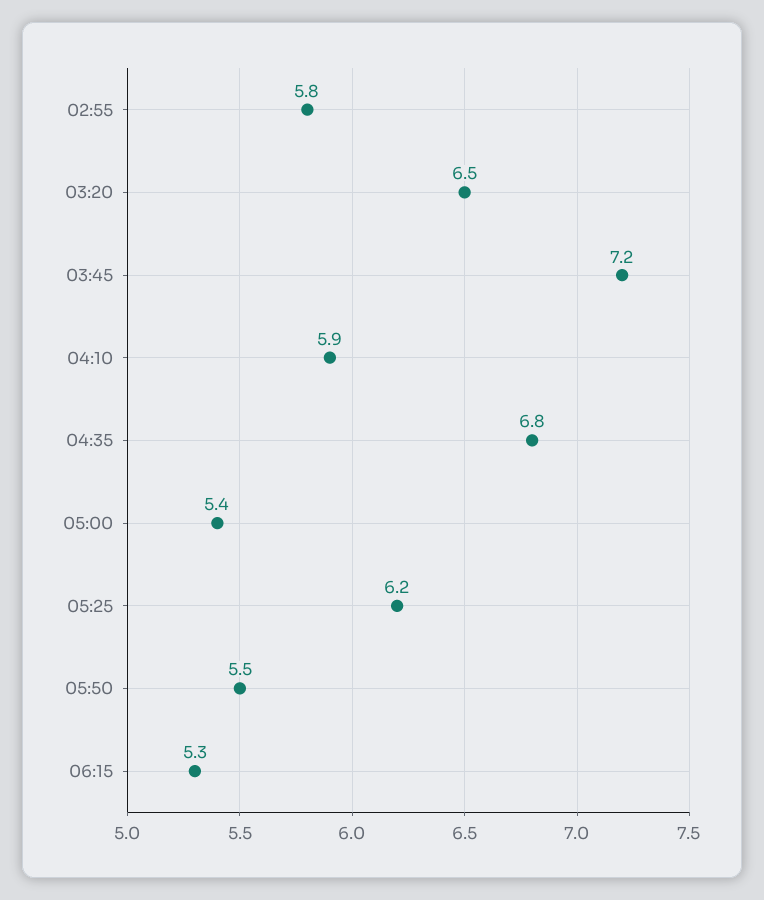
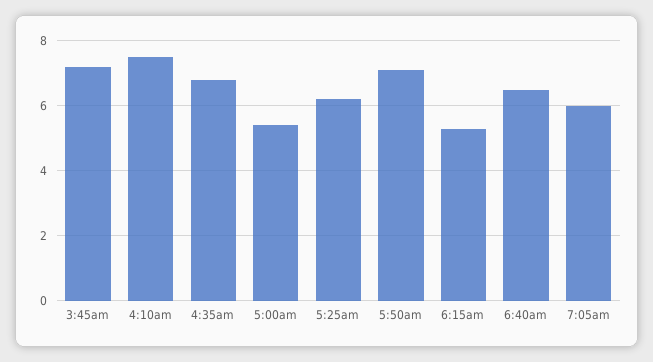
02:55: 5.8 -> none
03:20: 6.5 -> none
04:10: 5.9 -> 7.5
05:50: 5.5 -> 7
6:40am: none -> 6.5
7:05am: none -> 6

